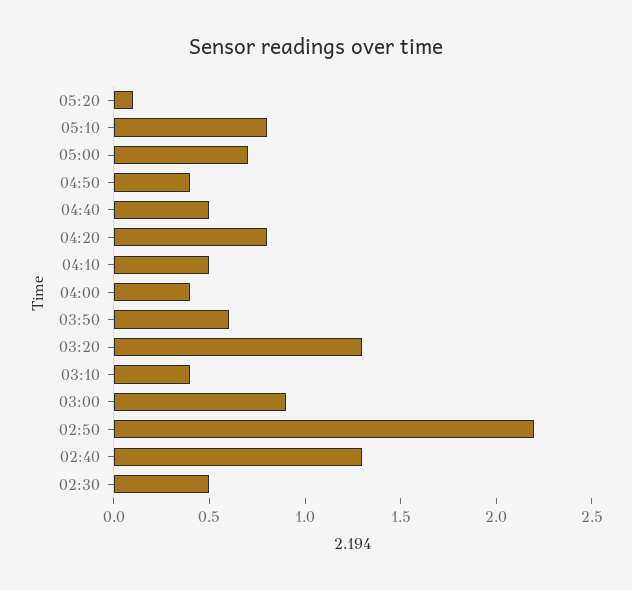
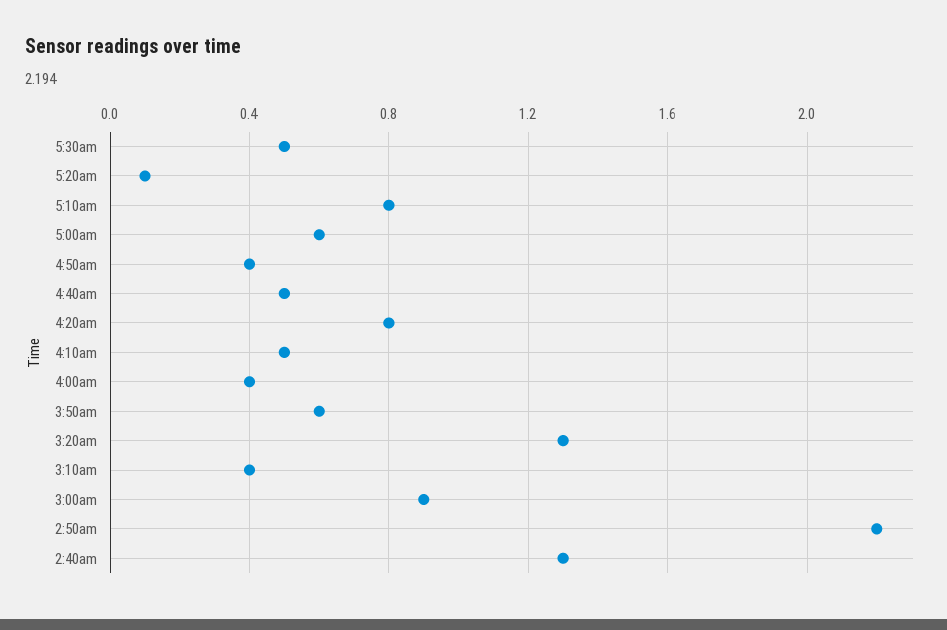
05:00: 0.7 -> 0.6
02:30: 0.5 -> none
5:30am: none -> 0.5

